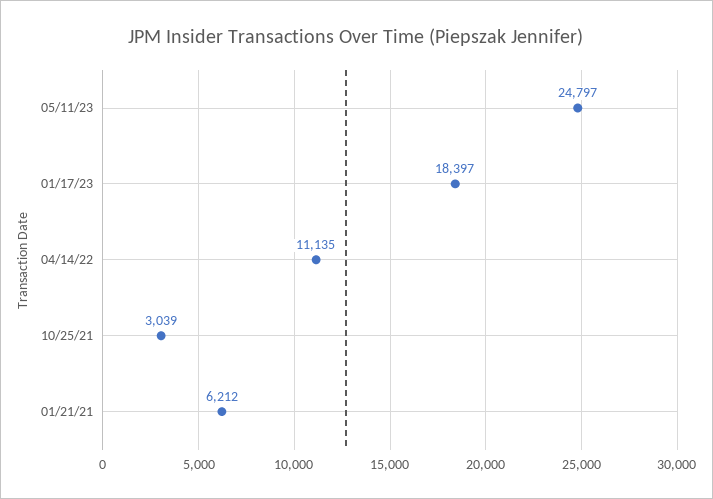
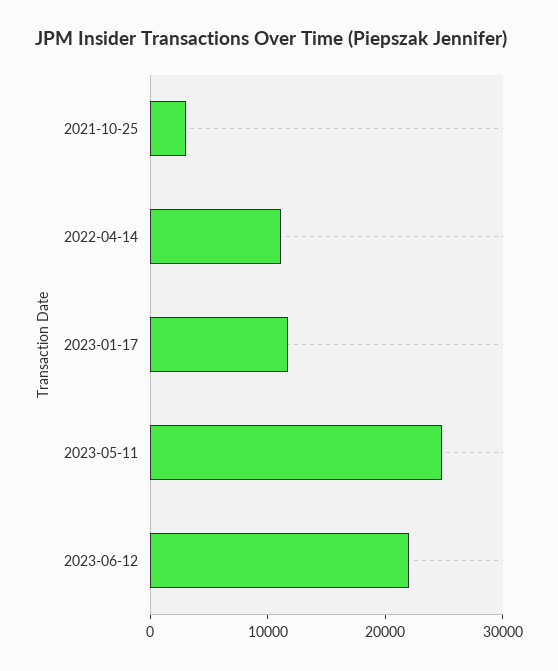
01/17/23: 18397 -> 12000
01/21/21: 6212 -> none
2023-06-12: none -> 22000

